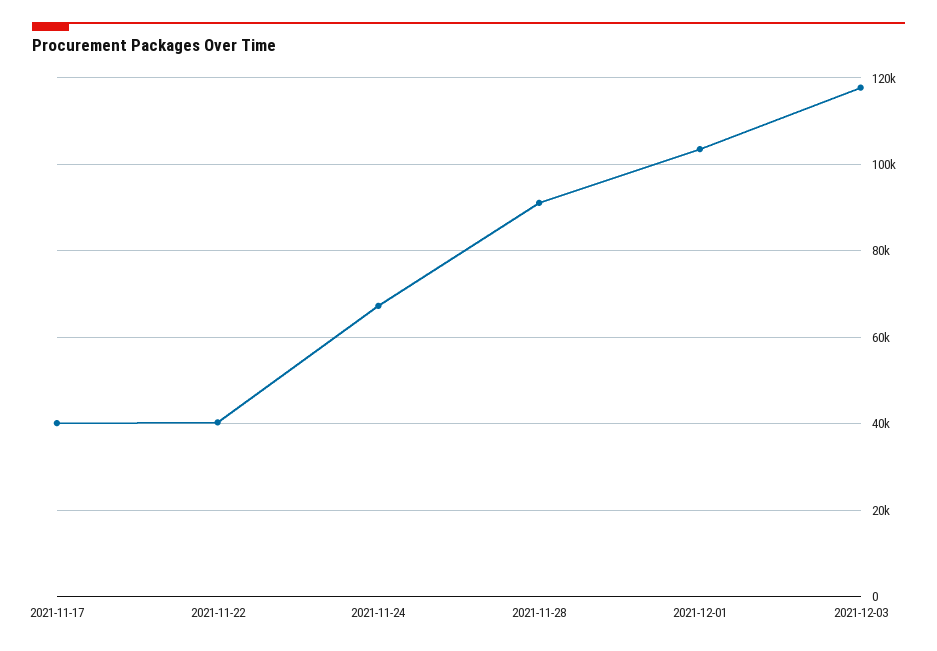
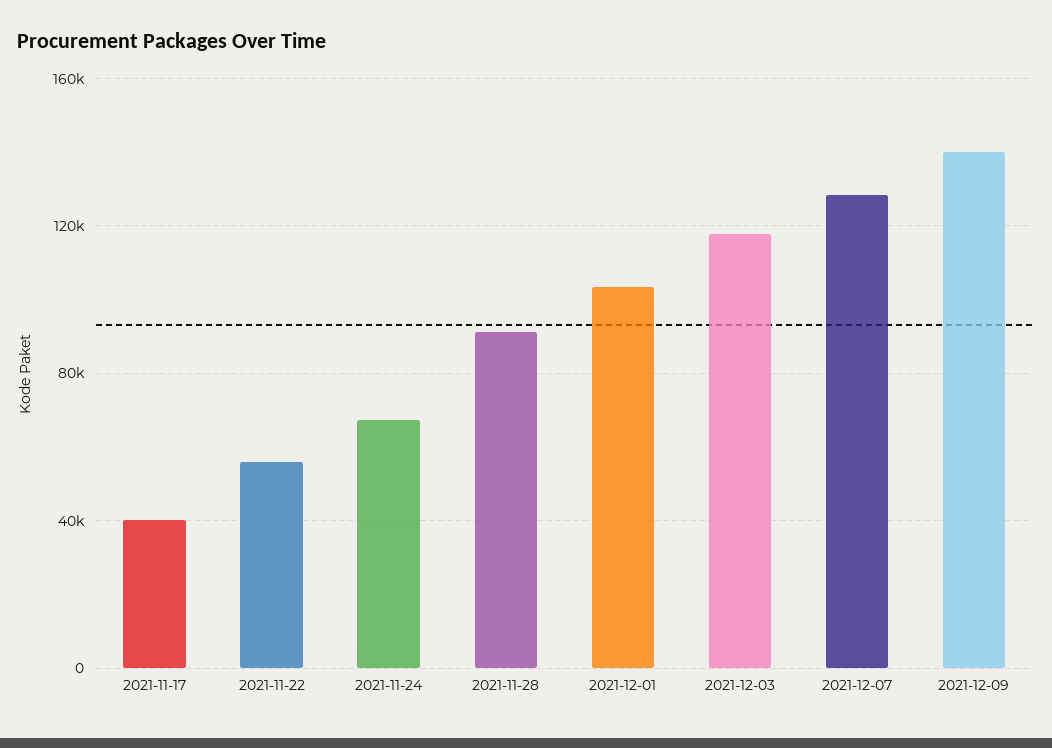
2021-11-22: 40000 -> 55000
2021-12-07: none -> 130000
2021-12-09: none -> 140000

